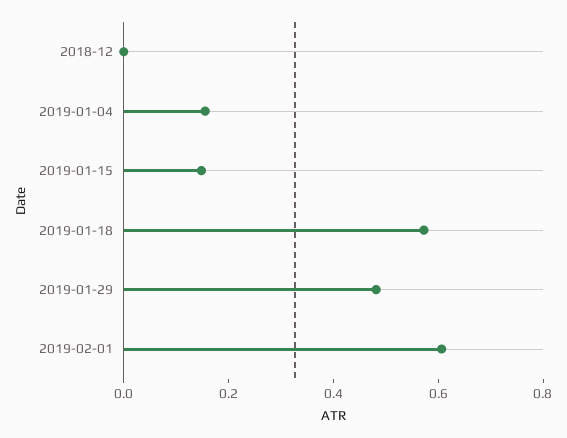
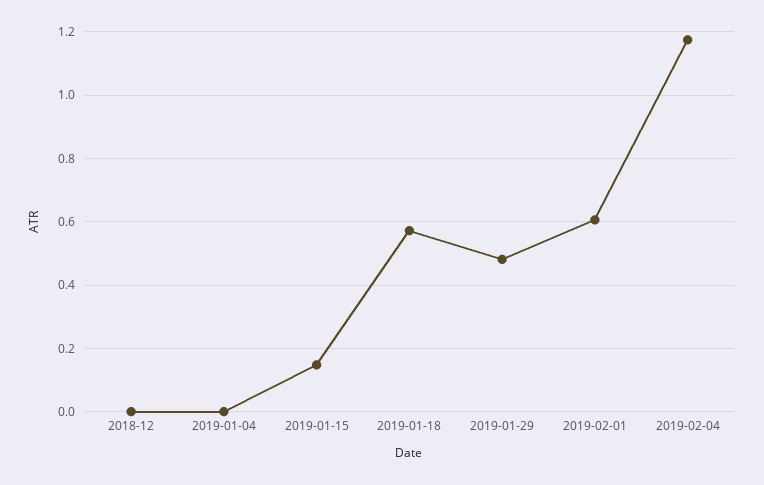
2019-01-04: 0.15 -> 0
2019-02-04: none -> 1.18

